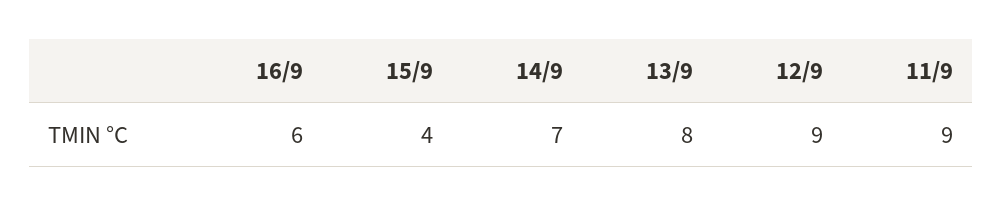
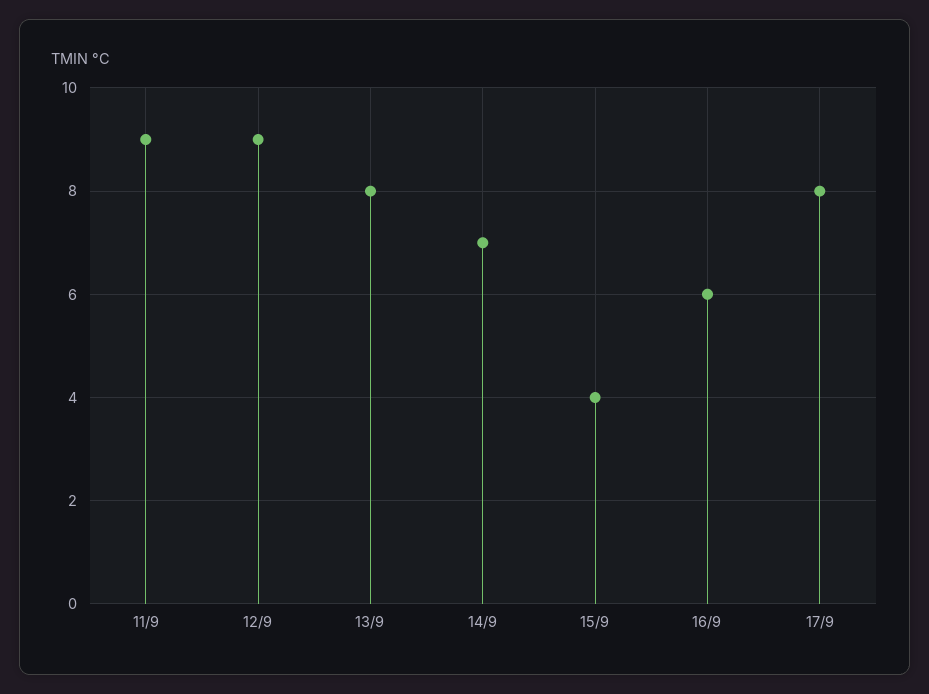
17/9: none -> 8

